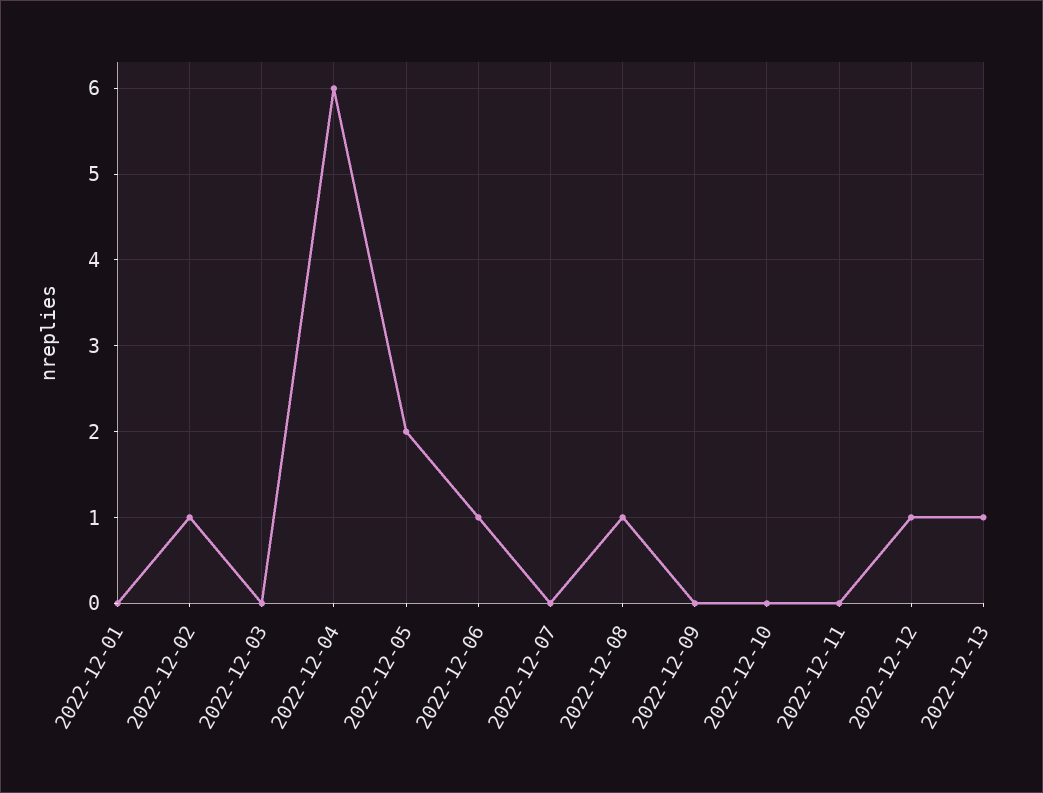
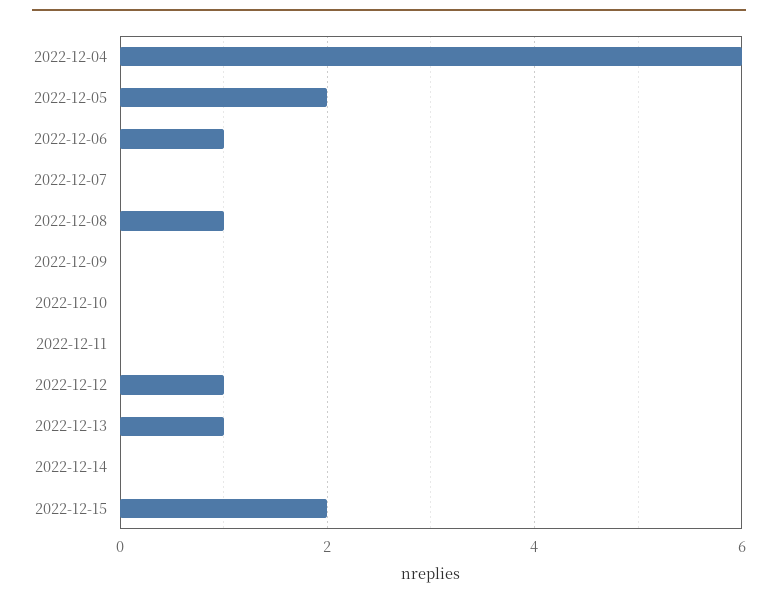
2022-12-01: 0 -> none
2022-12-02: 1 -> none
2022-12-03: 0 -> none
2022-12-14: none -> 0
2022-12-15: none -> 2

